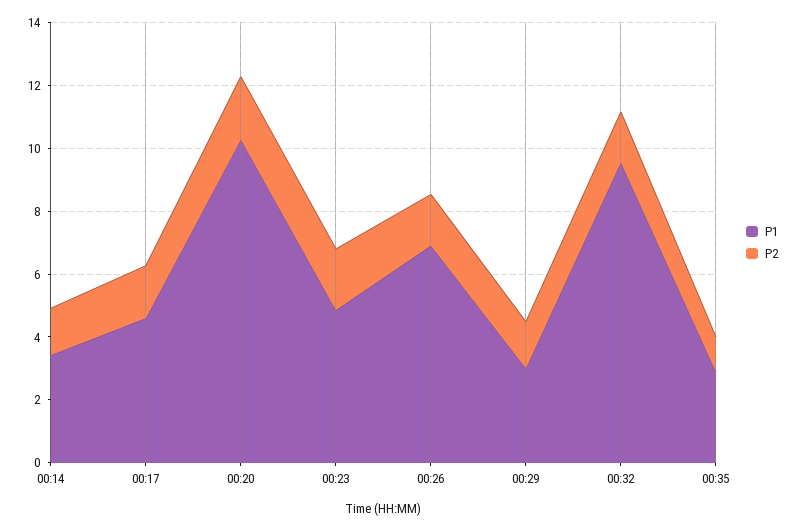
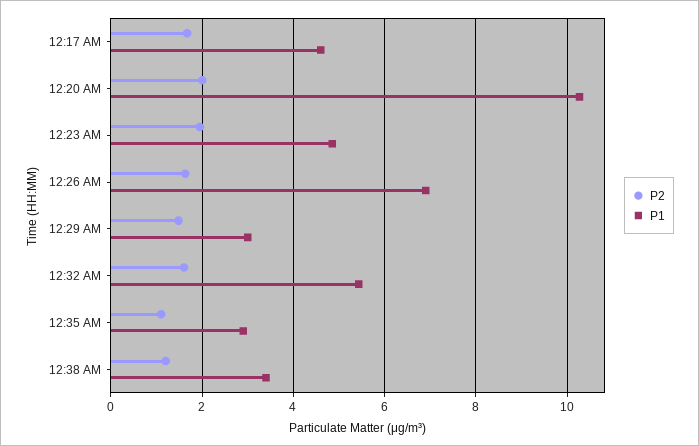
P1, 00:14: 3.5 -> none
P2, 00:14: 1.5 -> none
P1, 00:32: 9.5 -> 5.4
P2, 12:38 AM: none -> 1.2
P1, 12:38 AM: none -> 3.4

